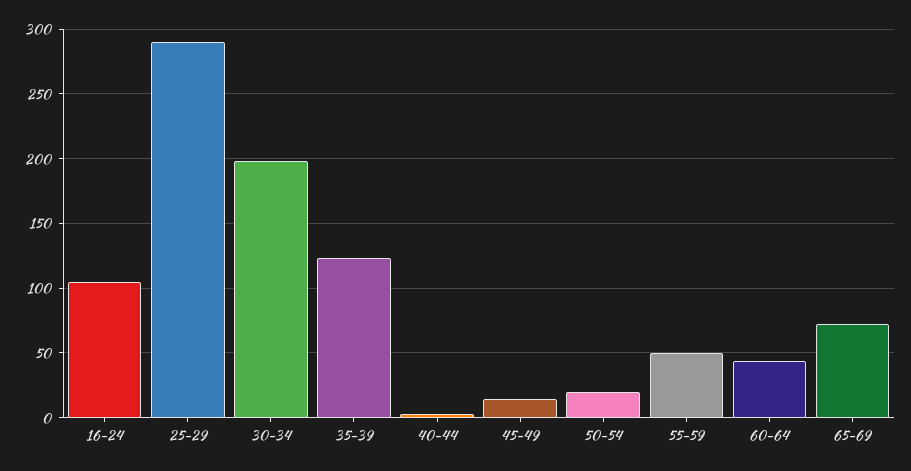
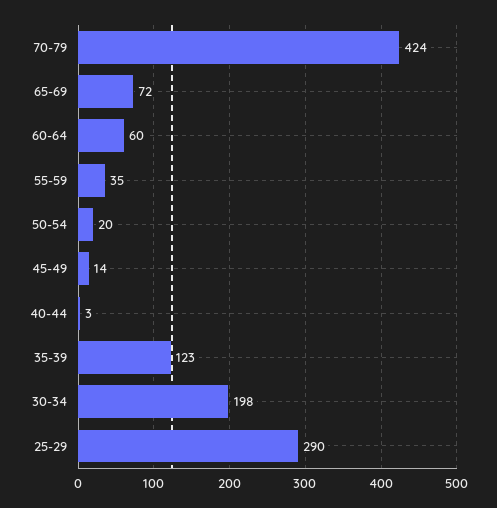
16-24: 105 -> none
55-59: 50 -> 35
60-64: 45 -> 60
70-79: none -> 424

